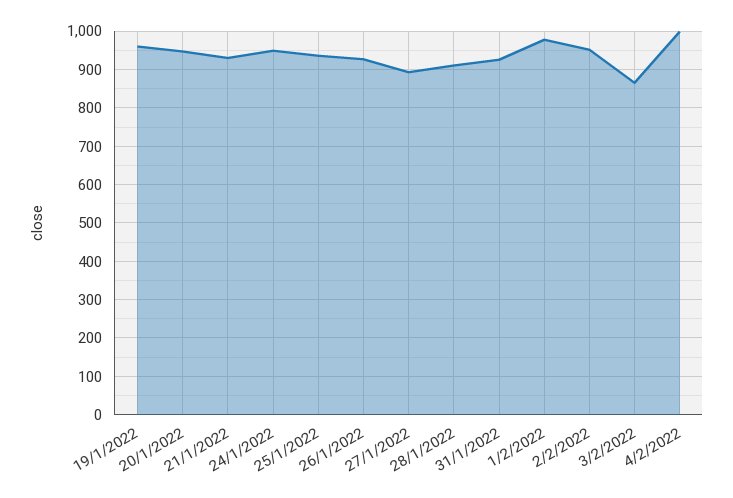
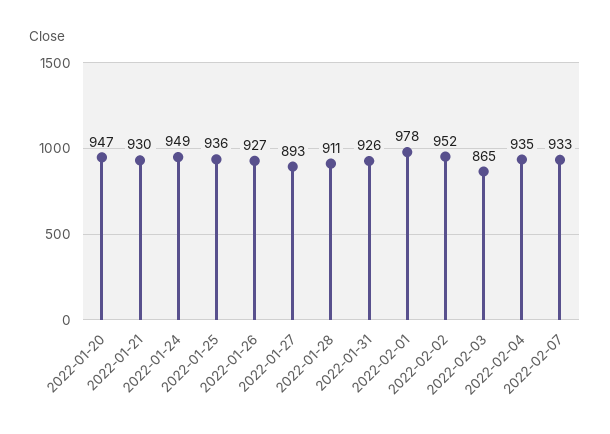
19/1/2022: 960 -> none
4/2/2022: 1000 -> 935
2022-02-07: none -> 933

